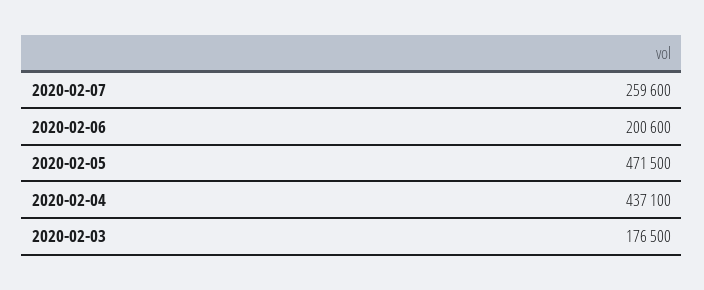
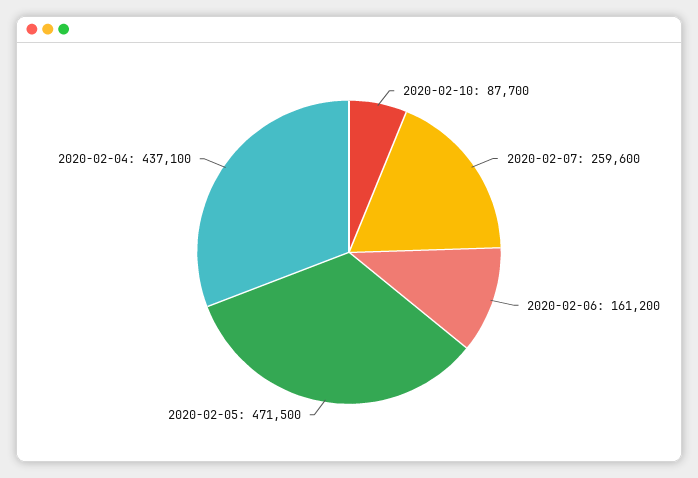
2020-02-06: 200600 -> 161200
2020-02-03: 176500 -> none
2020-02-10: none -> 87700

